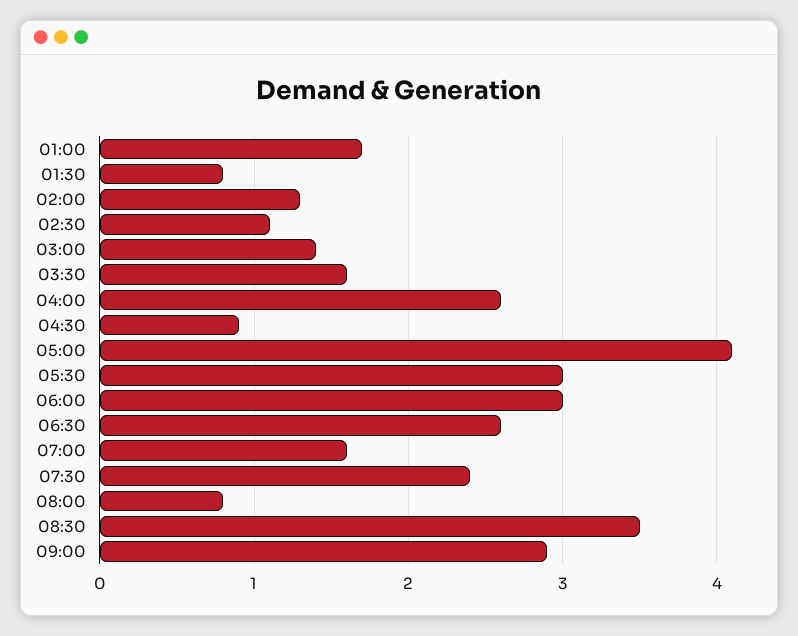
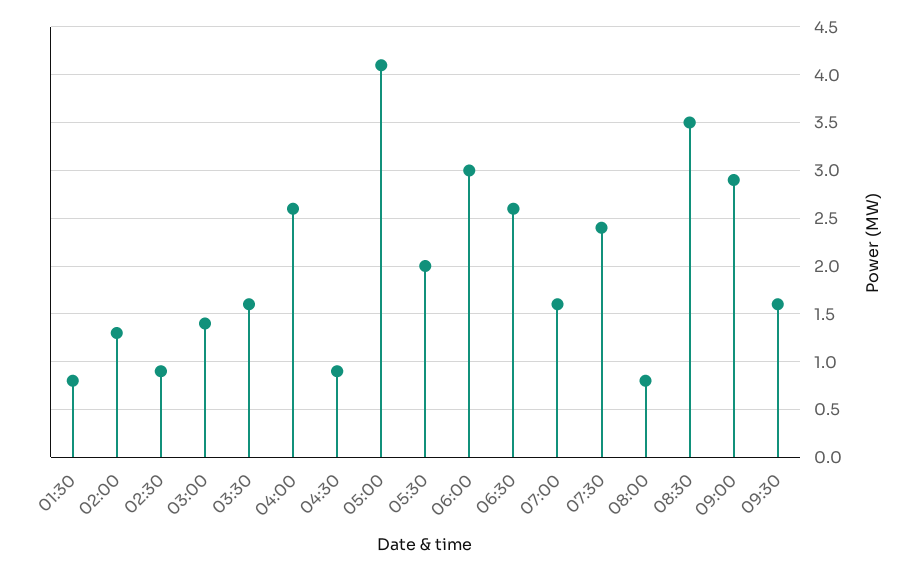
01:00: 1.7 -> none
02:30: 1.1 -> 0.9
05:30: 3 -> 2
09:30: none -> 1.6

